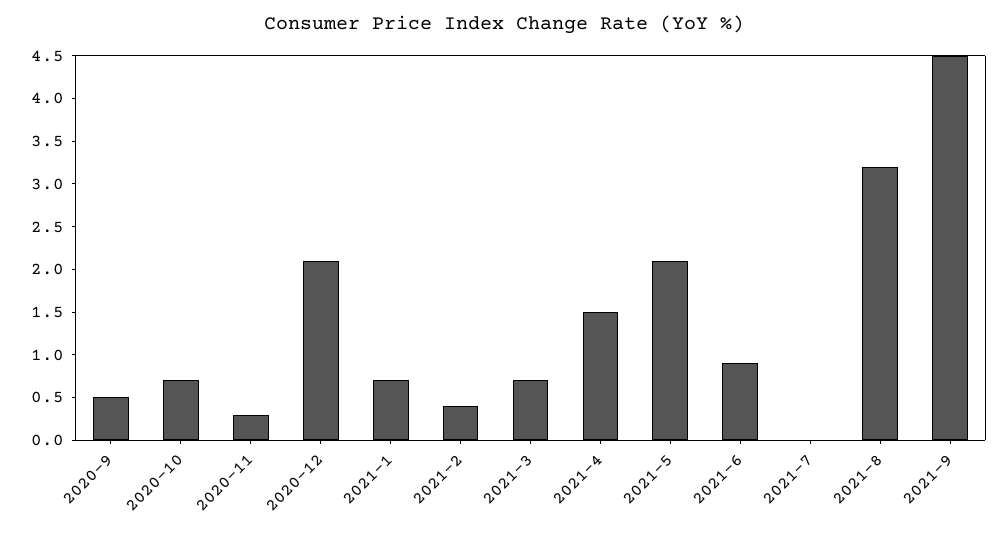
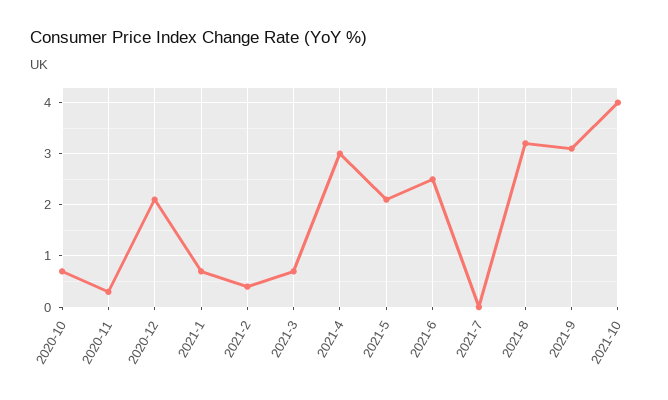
2020-9: 0.5 -> none
2021-4: 1.5 -> 3
2021-6: 0.9 -> 2.5
2021-9: 4.5 -> 3
2021-10: none -> 4

